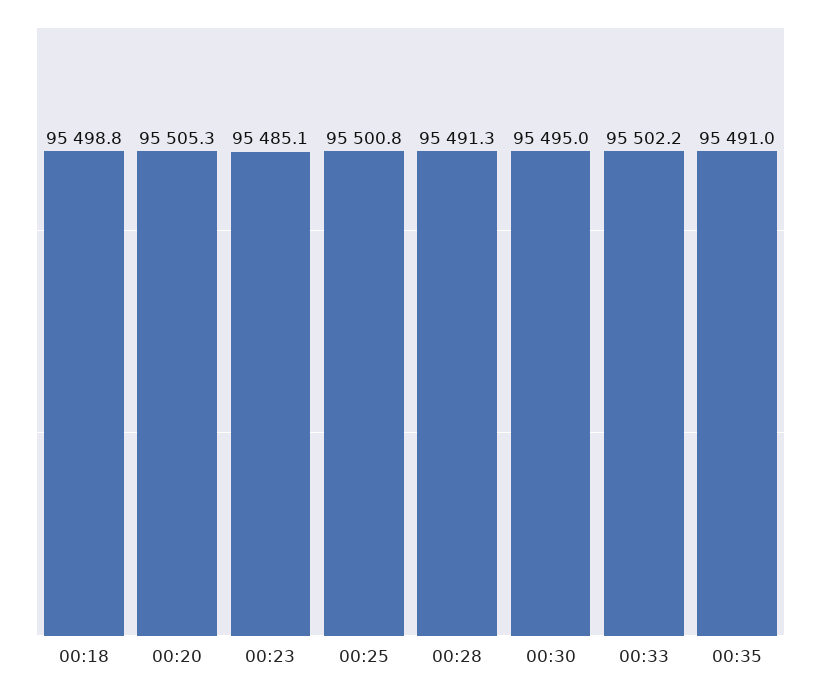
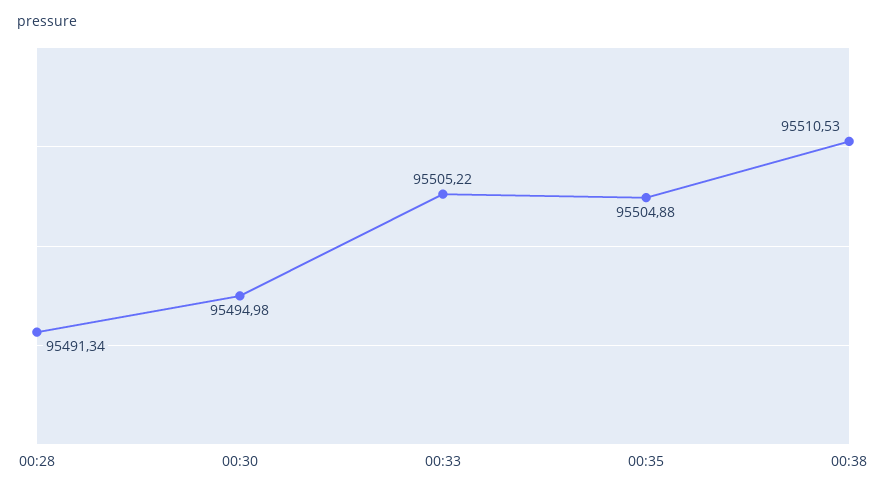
00:18: 95498.8 -> none
00:20: 95505.3 -> none
00:23: 95485.1 -> none
00:25: 95500.8 -> none
00:33: 95502.2 -> 95505.22
00:35: 95491 -> 95504.88
00:38: none -> 95510.53

